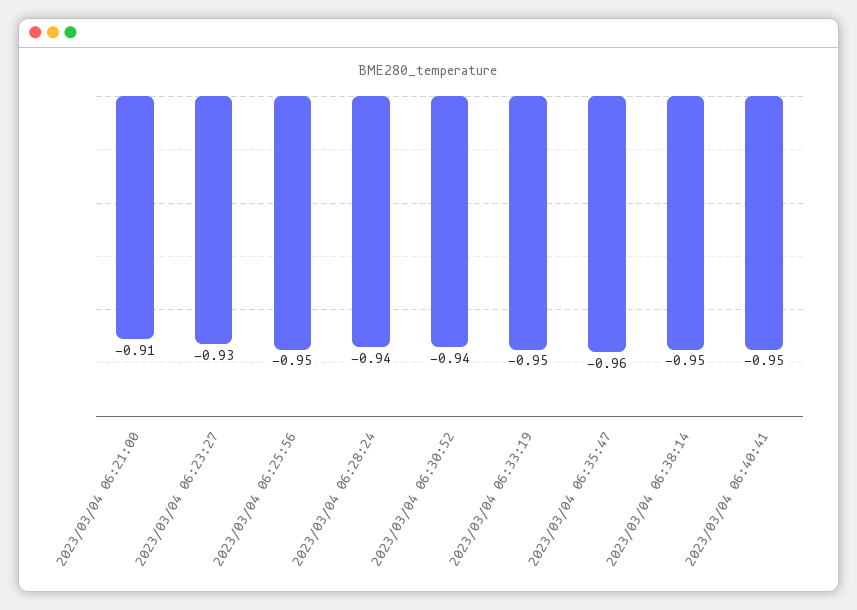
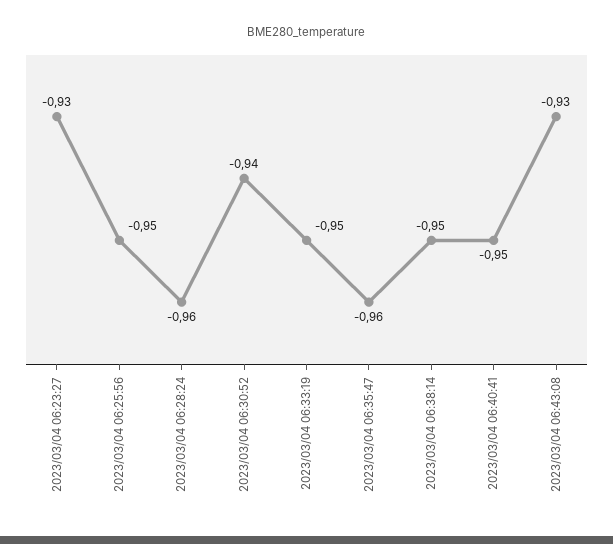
2023/03/04 06:21:00: -0.91 -> none
2023/03/04 06:28:24: -0.94 -> -0.96
2023/03/04 06:43:08: none -> -0.93

